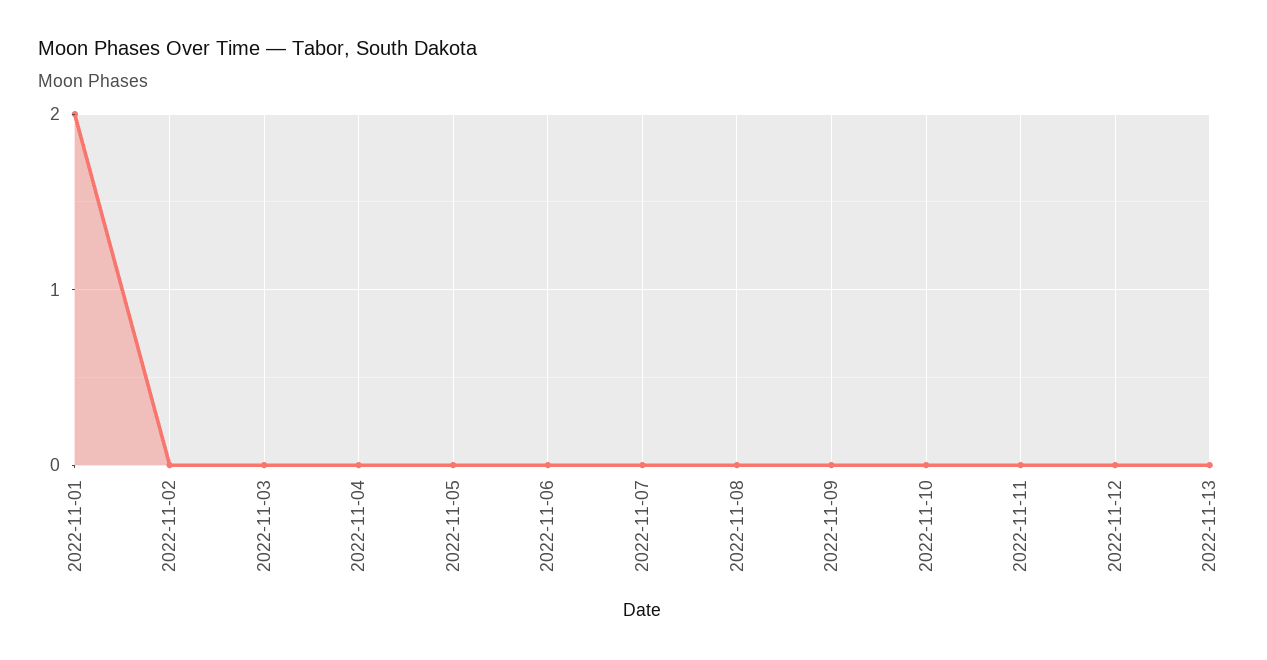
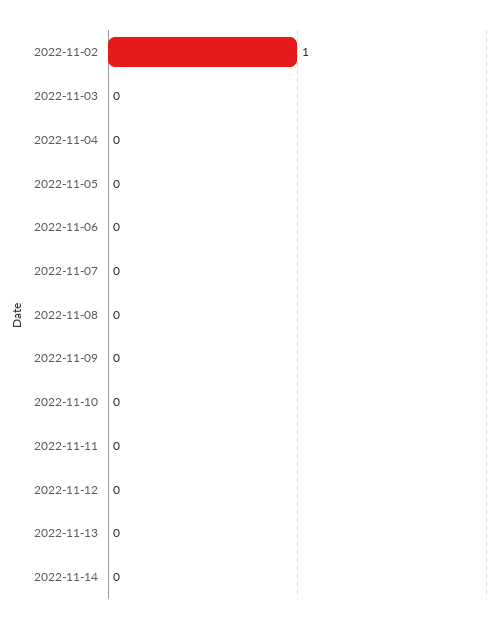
2022-11-01: 2 -> none
2022-11-02: 0 -> 1
2022-11-14: none -> 0

